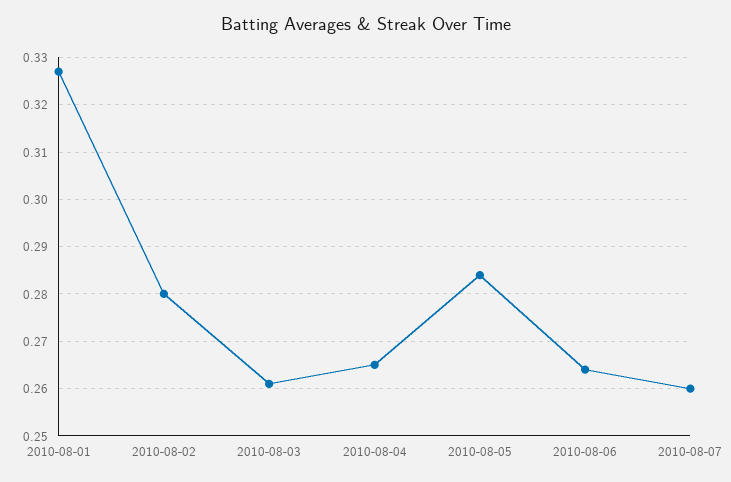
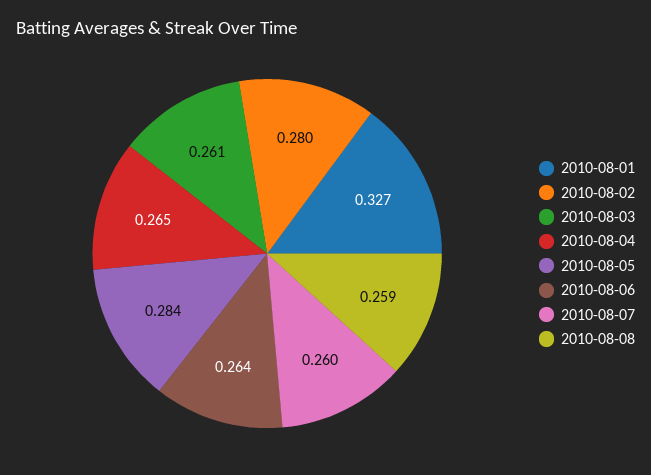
2010-08-08: none -> 0.259

